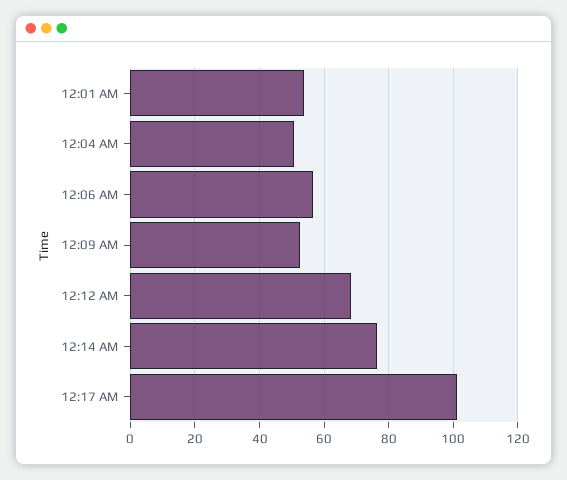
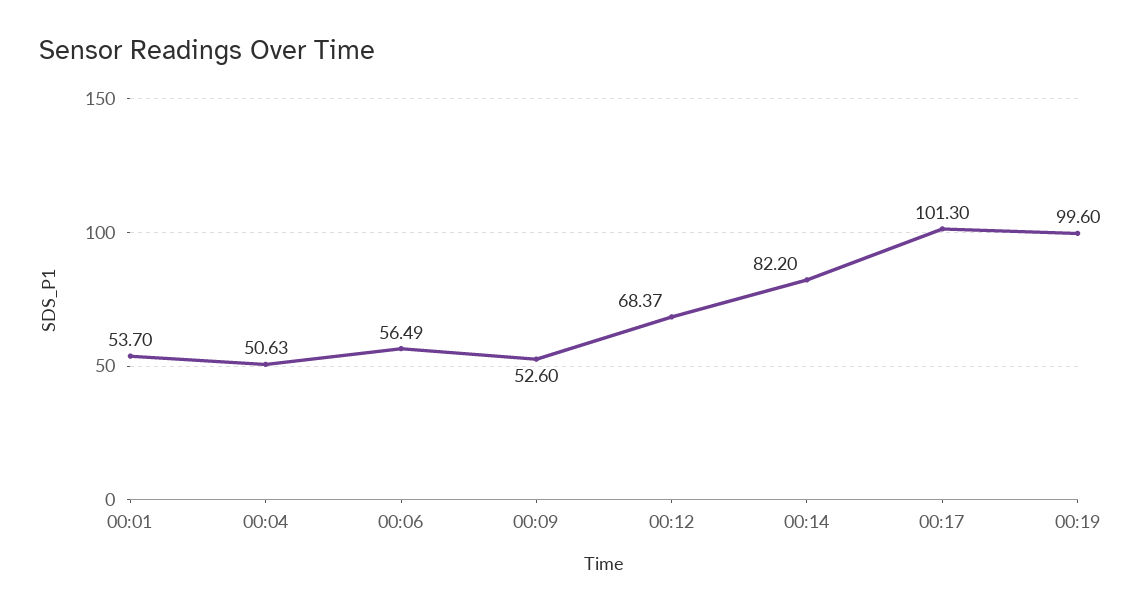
12:14 AM: 76 -> 82.2
00:19: none -> 99.6

